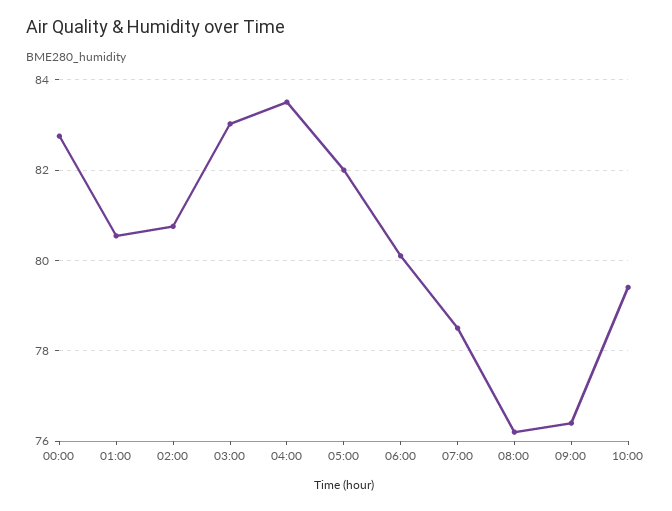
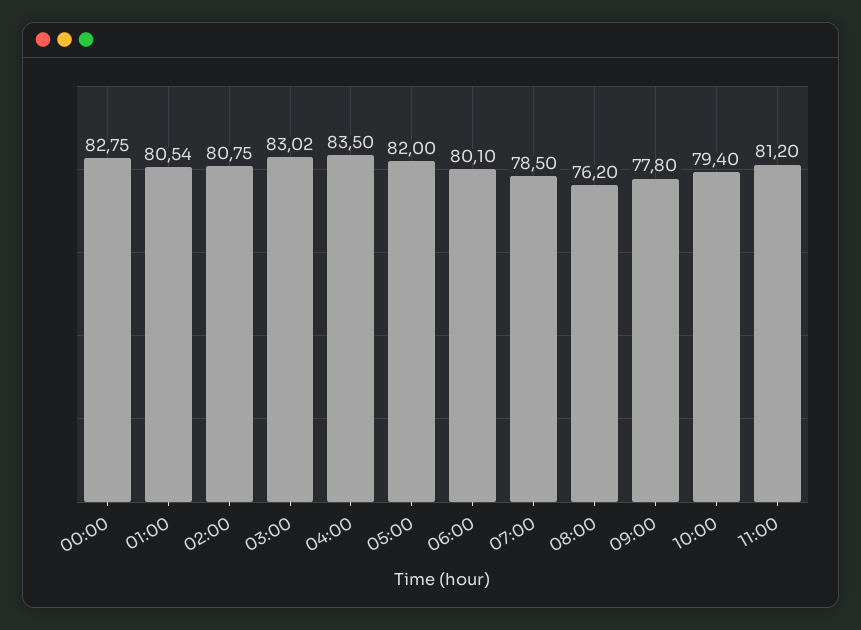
09:00: 76.4 -> 77.8
11:00: none -> 81.2

